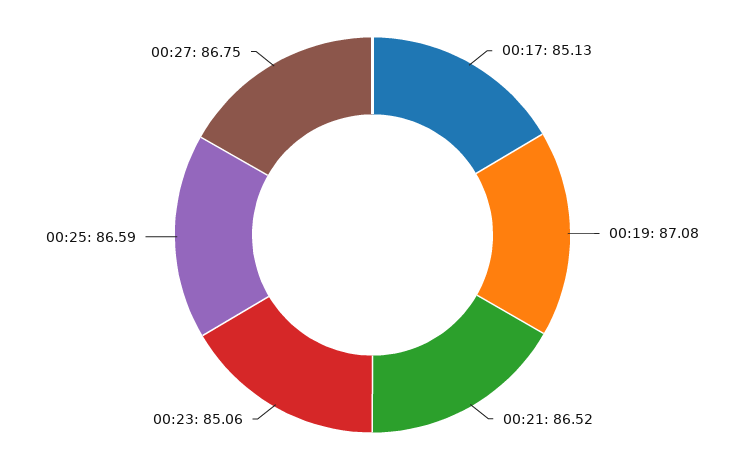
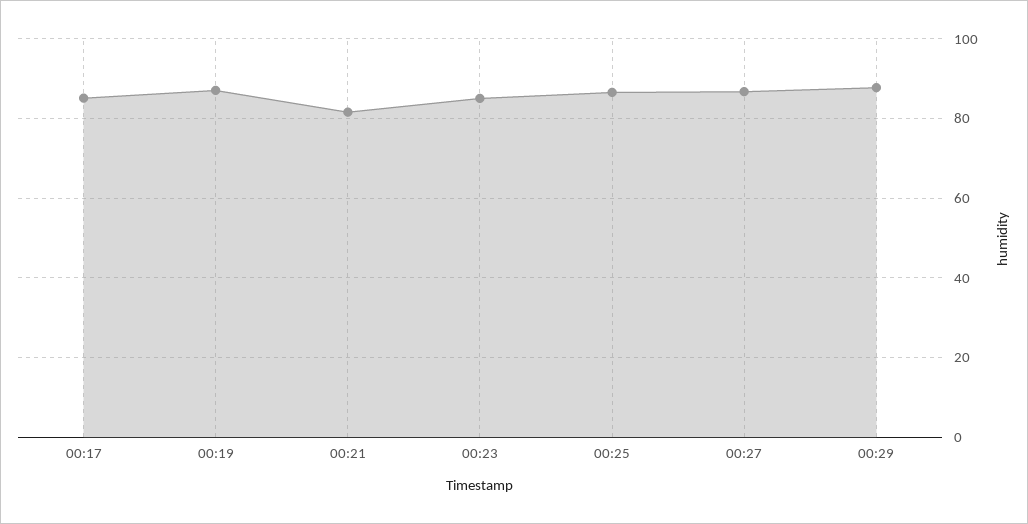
00:21: 86.52 -> 82
00:29: none -> 88

